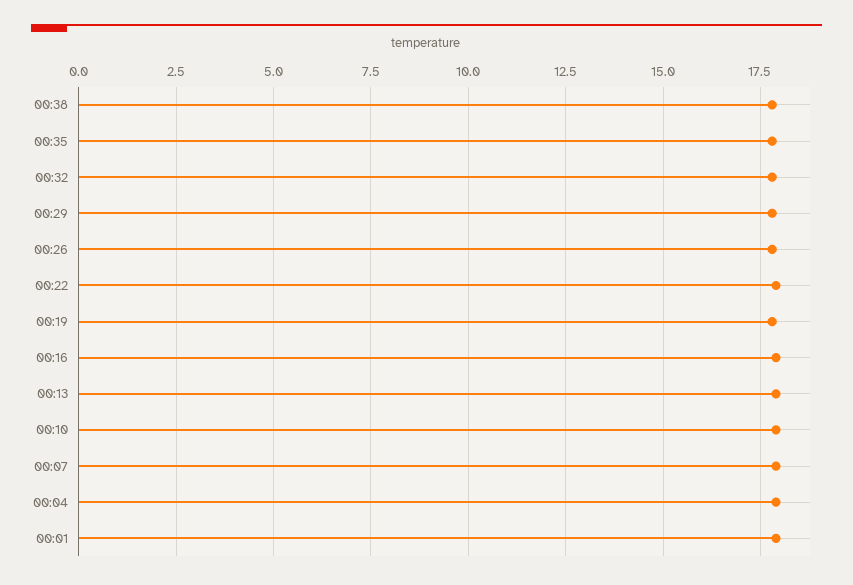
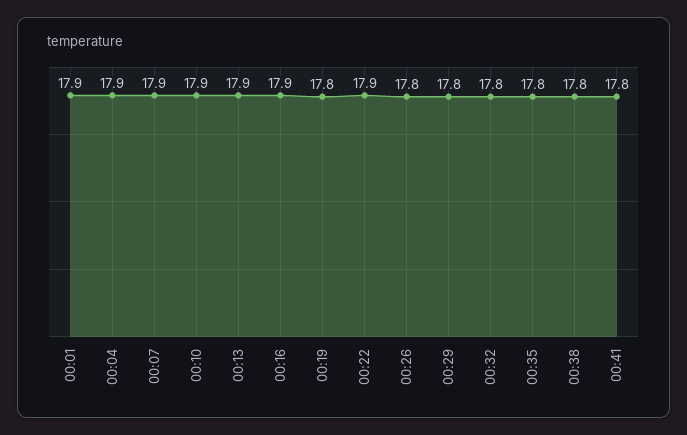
00:41: none -> 17.8

